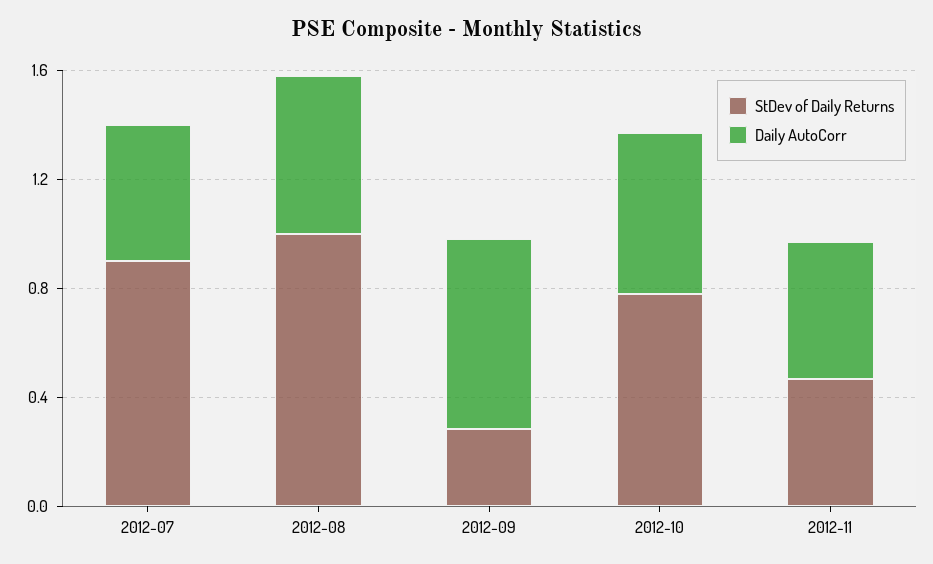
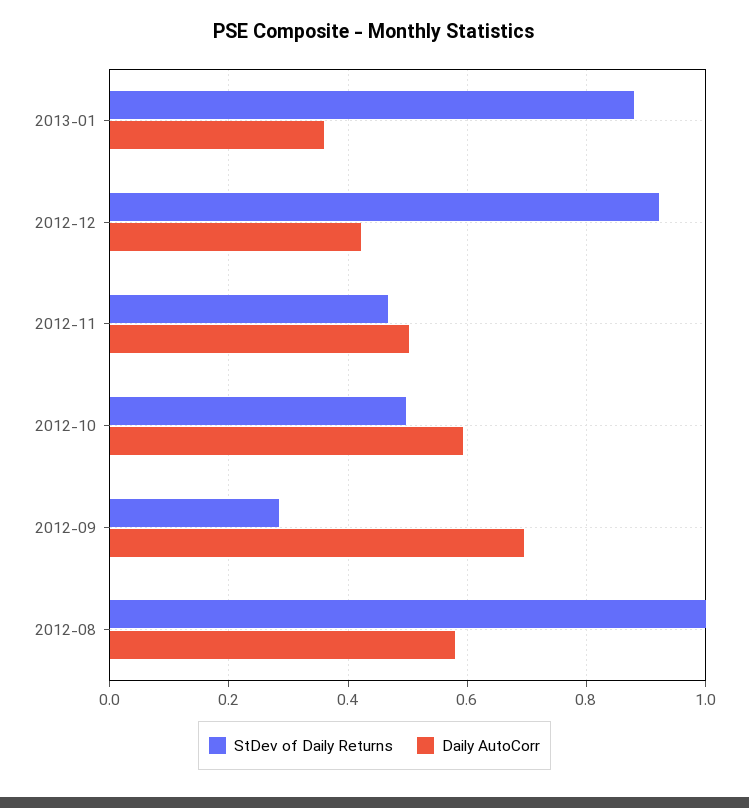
StDev of Daily Returns, 2012-07: 0.9 -> none
Daily AutoCorr, 2012-07: 0.5 -> none
StDev of Daily Returns, 2012-10: 0.8 -> 0.5
StDev of Daily Returns, 2013-01: none -> 0.88
Daily AutoCorr, 2013-01: none -> 0.36
StDev of Daily Returns, 2012-12: none -> 0.92
Daily AutoCorr, 2012-12: none -> 0.42

